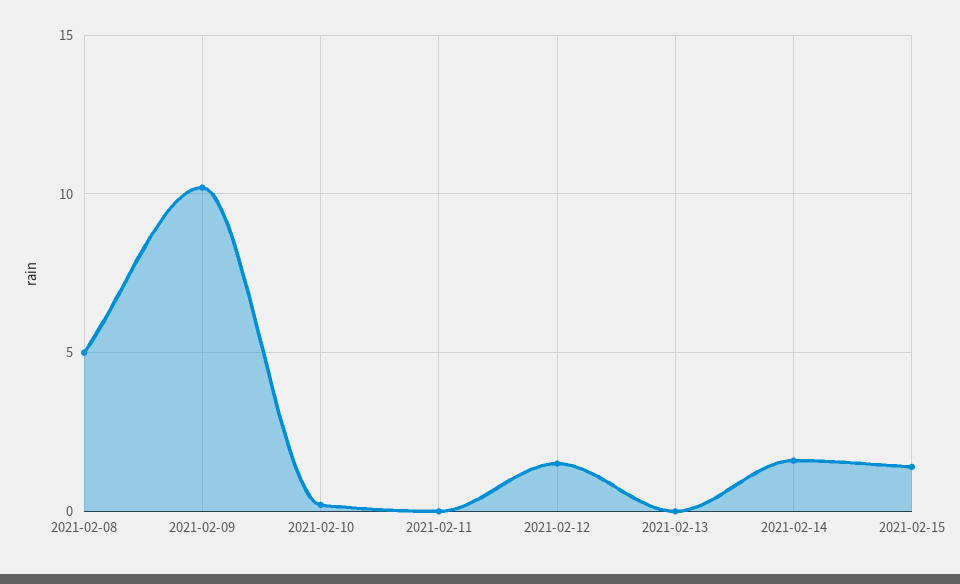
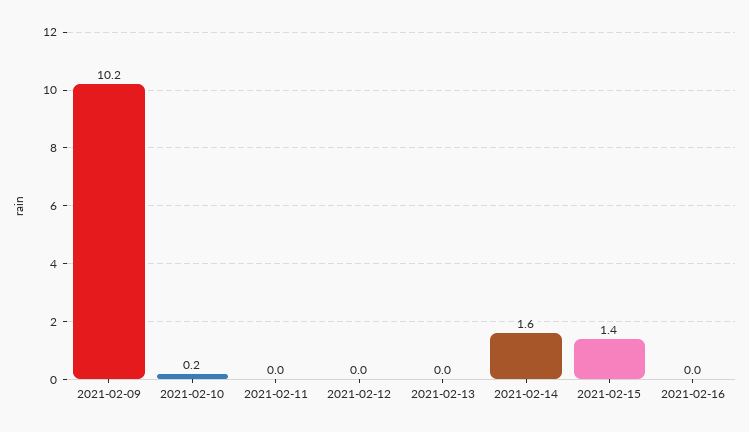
2021-02-08: 5 -> none
2021-02-12: 1.5 -> 0
2021-02-16: none -> 0

